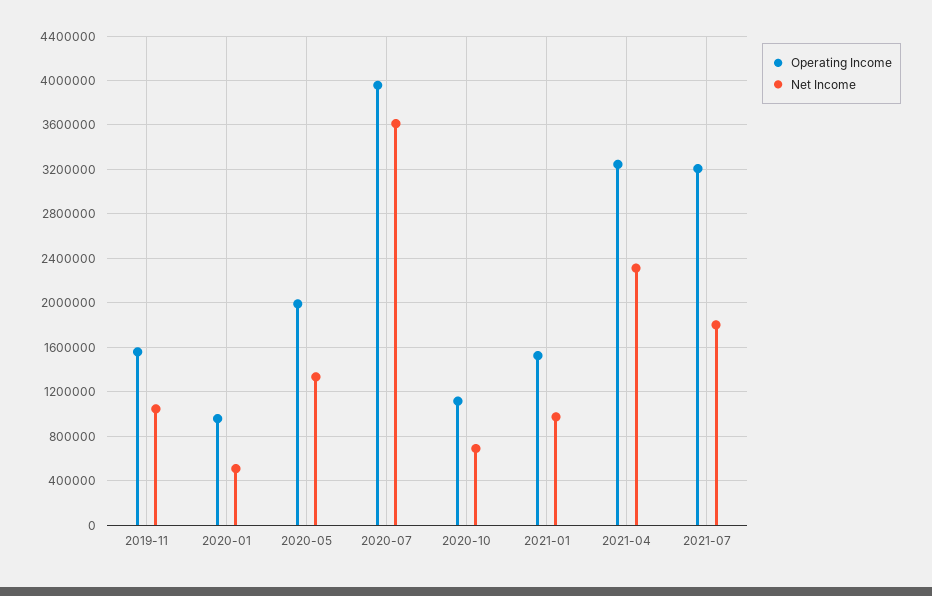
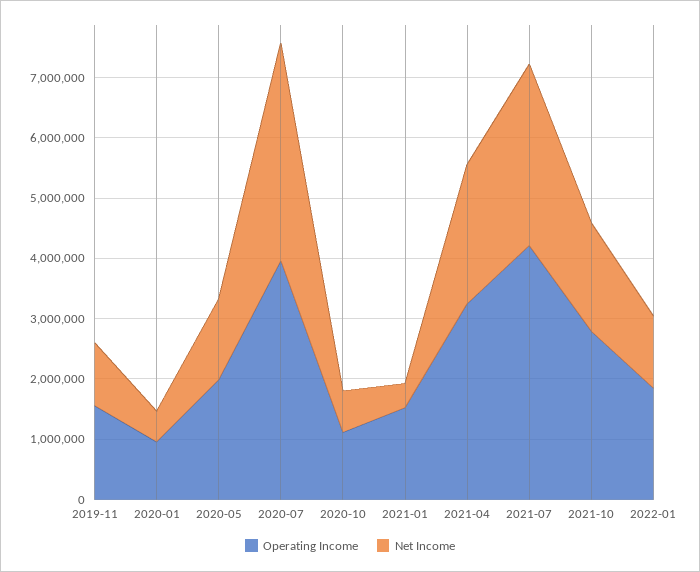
Net Income, 2021-01: 1000000 -> 400000
Operating Income, 2021-07: 3200000 -> 4200000
Net Income, 2021-07: 1800000 -> 3000000
Operating Income, 2021-10: none -> 2800000
Net Income, 2021-10: none -> 1800000
Operating Income, 2022-01: none -> 1800000
Net Income, 2022-01: none -> 1200000

